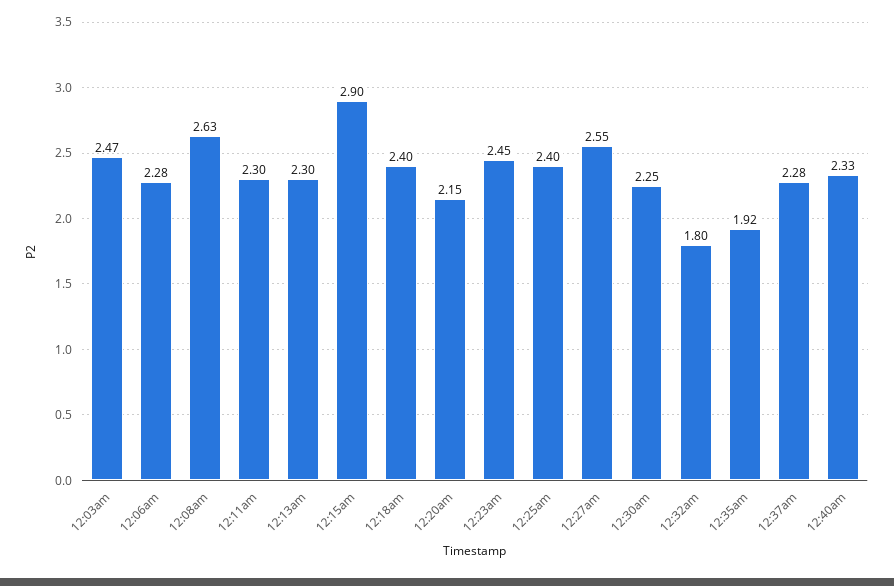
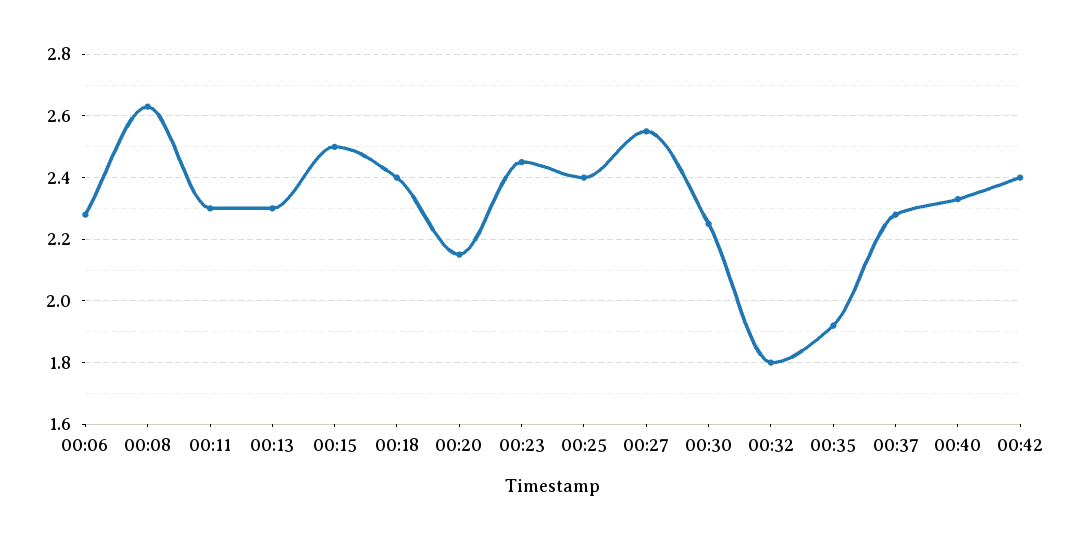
12:03am: 2.47 -> none
12:15am: 2.9 -> 2.5
00:42: none -> 2.4

